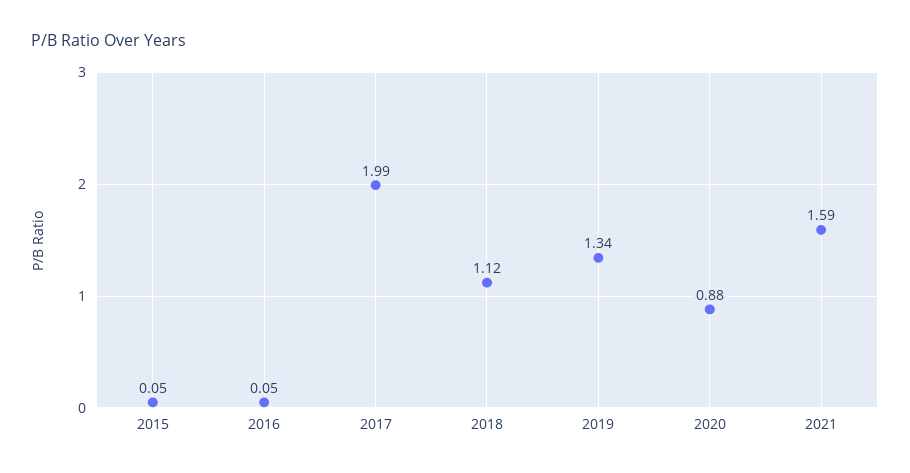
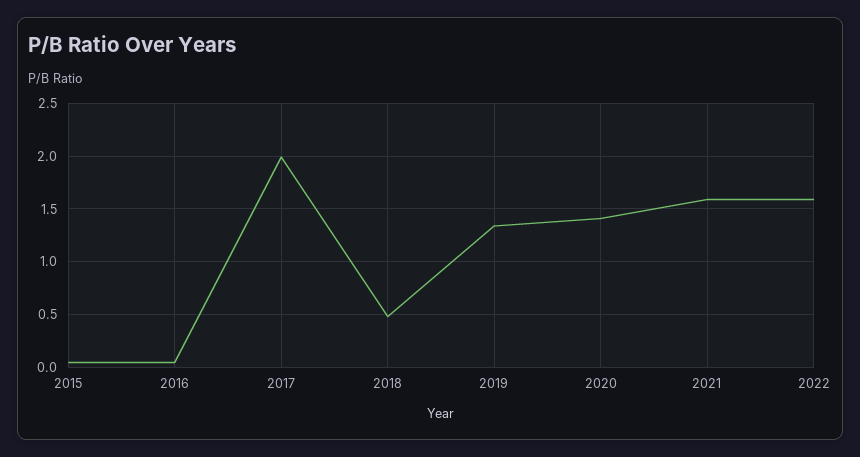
2018: 1.12 -> 0.5
2020: 0.88 -> 1.4
2022: none -> 1.6

